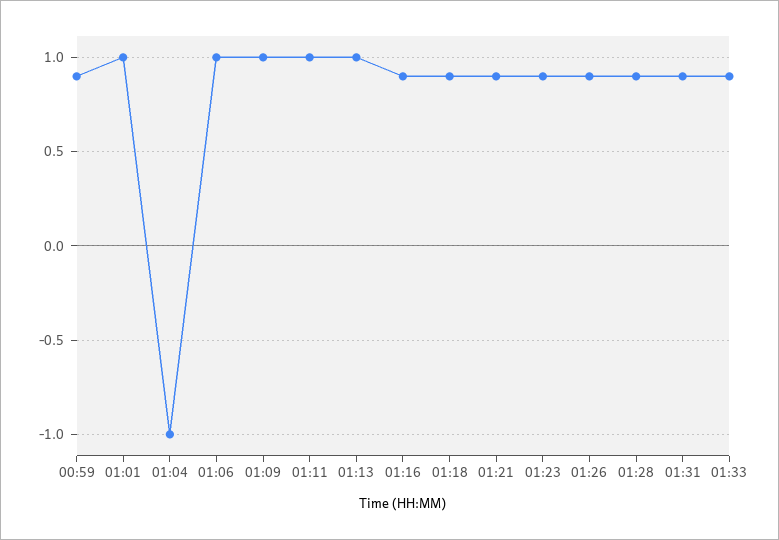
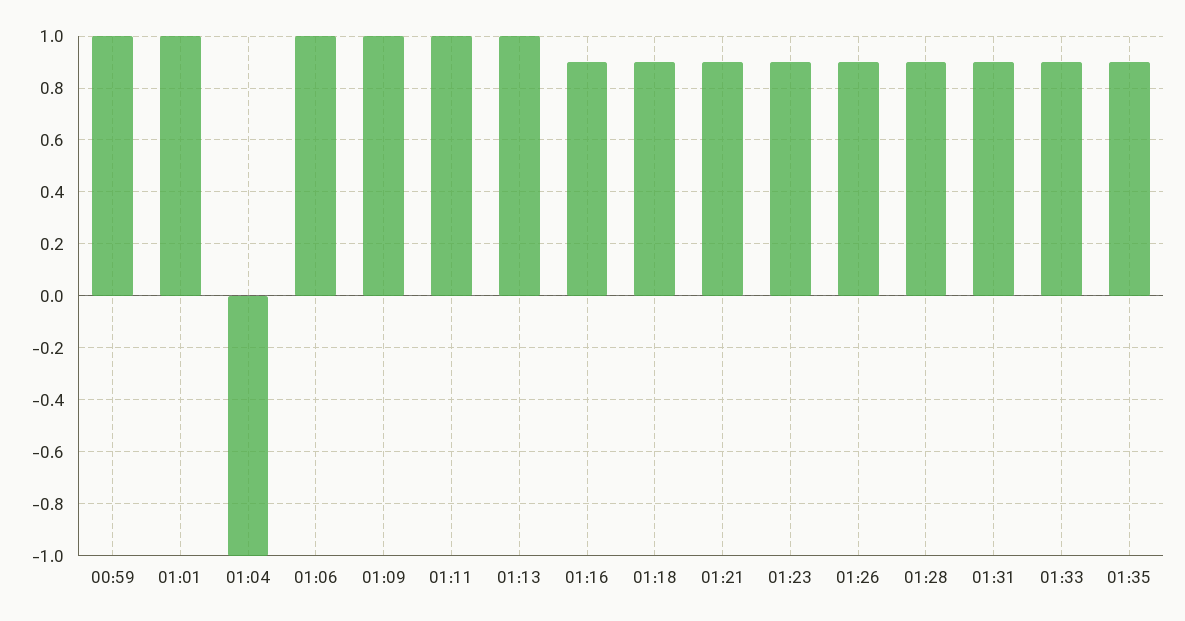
00:59: 0.9 -> 1
01:35: none -> 0.9

